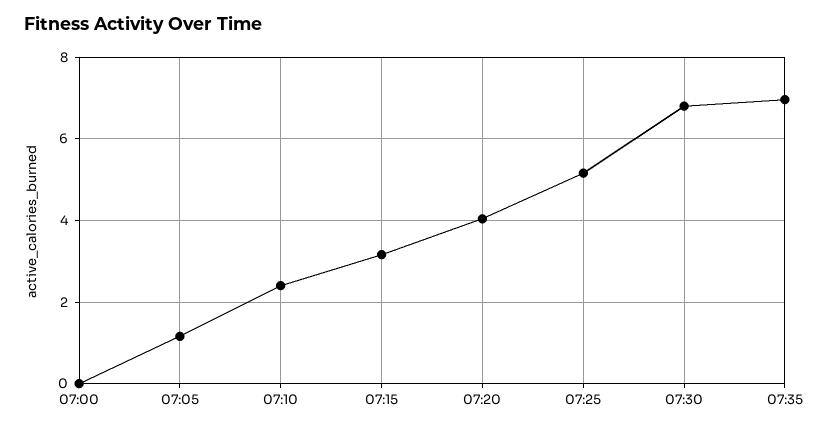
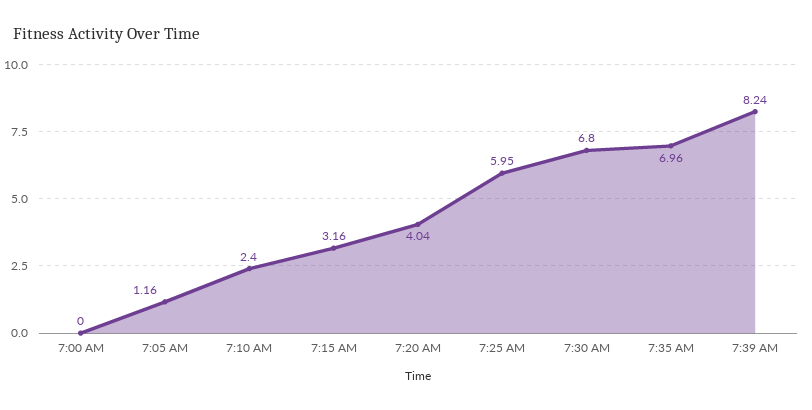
07:25: 5.2 -> 5.95
7:39 AM: none -> 8.24

